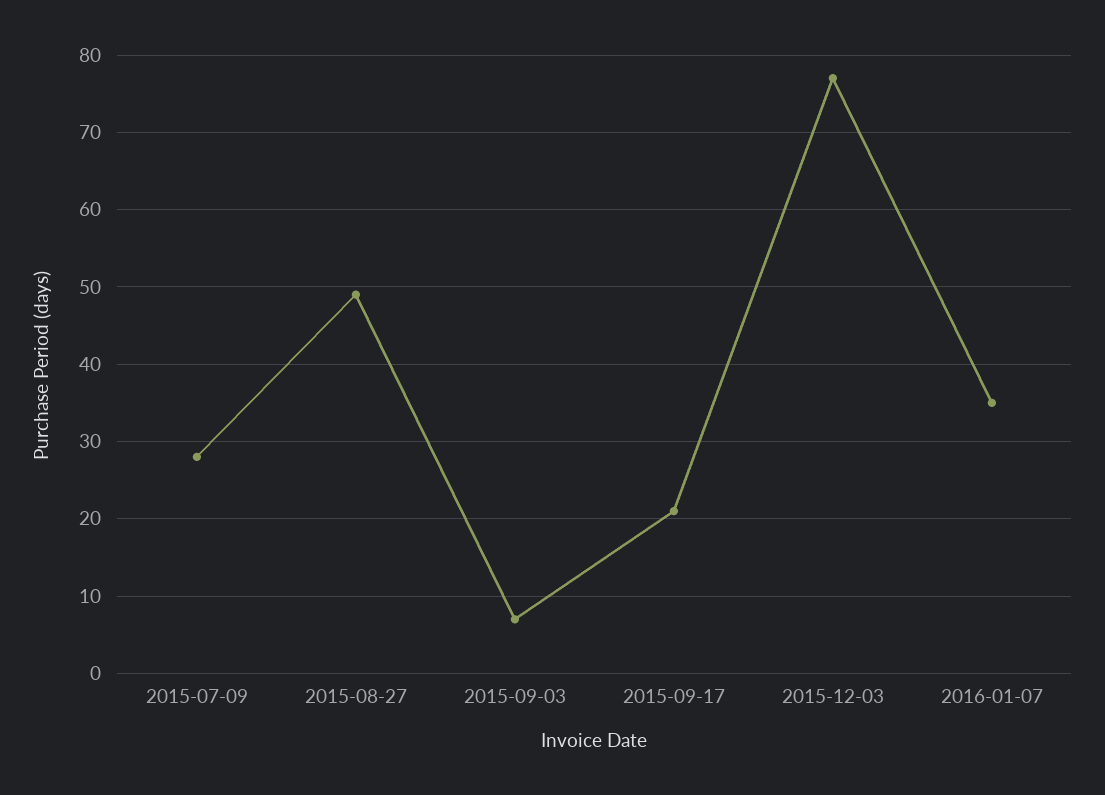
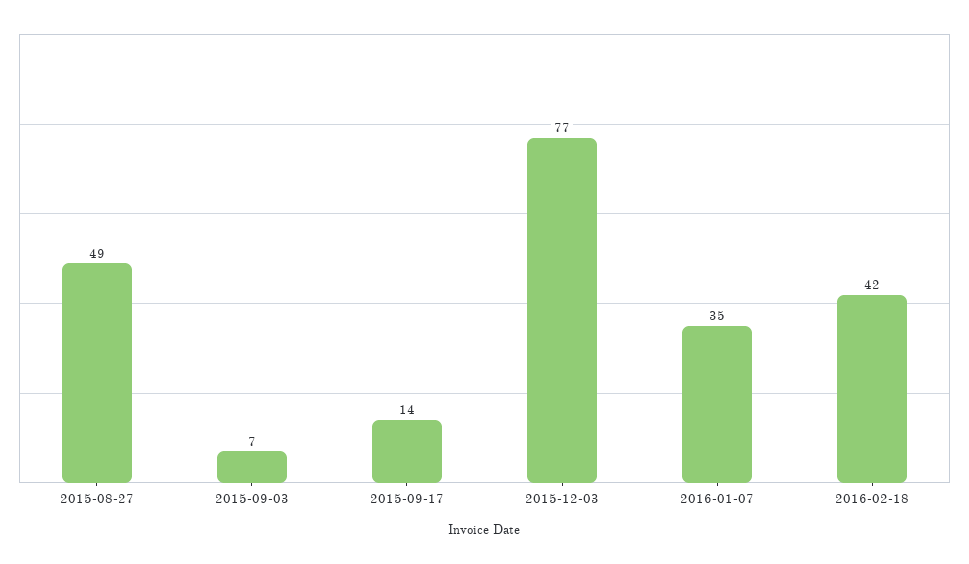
2015-07-09: 28 -> none
2015-09-17: 21 -> 14
2016-02-18: none -> 42

